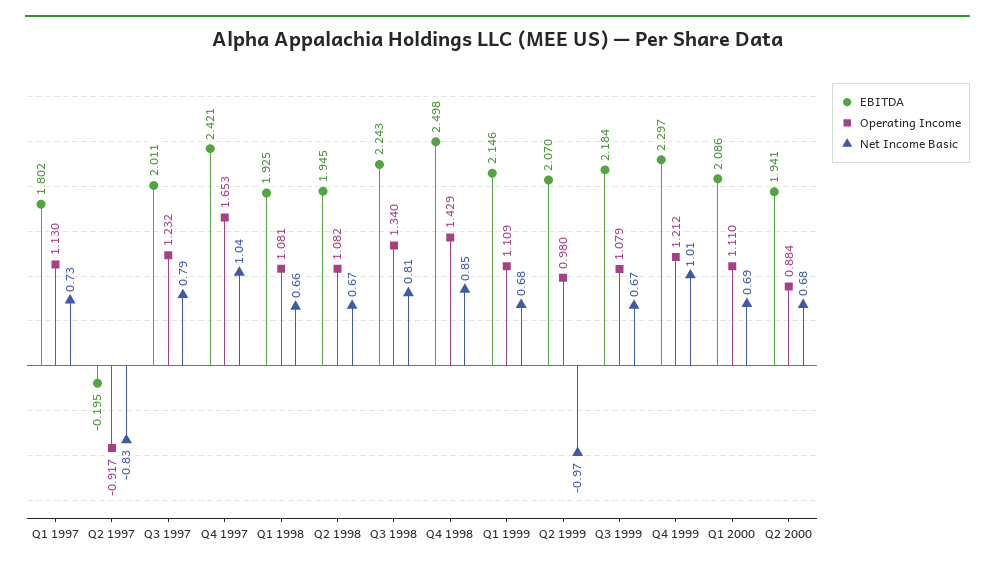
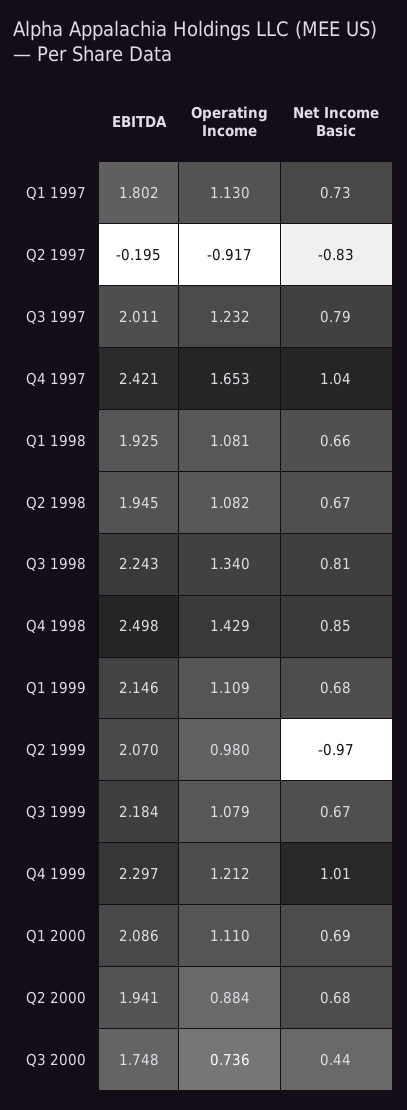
EBITDA, Q3 2000: none -> 1.748
Operating Income, Q3 2000: none -> 0.736
Net Income Basic, Q3 2000: none -> 0.44

